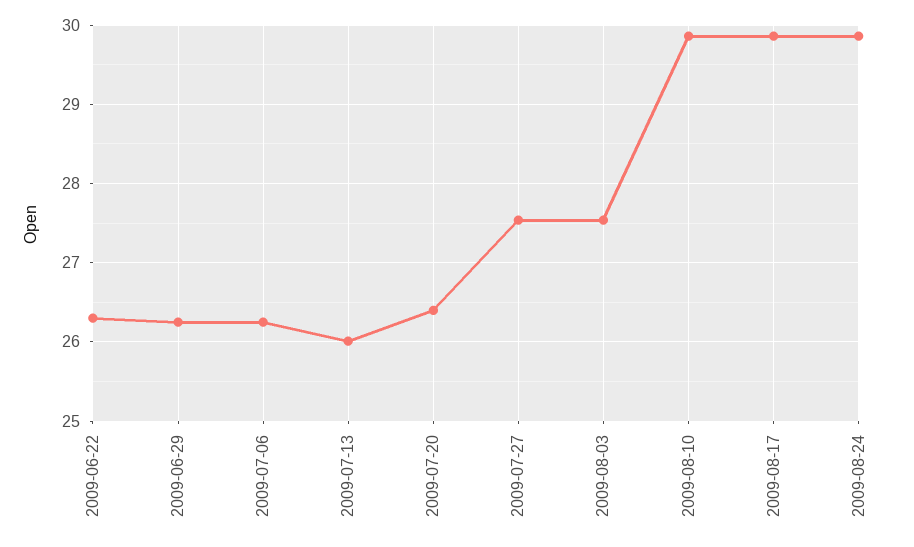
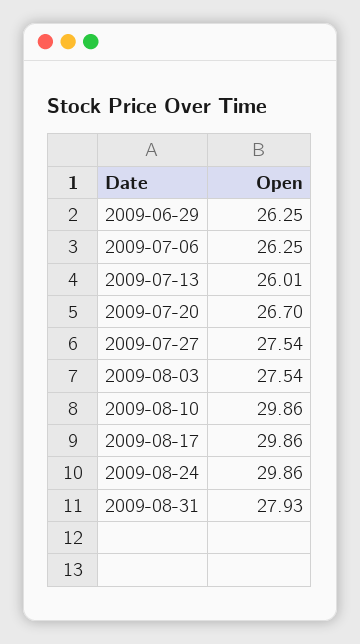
2009-06-22: 26.3 -> none
2009-07-20: 26.4 -> 26.7
2009-08-31: none -> 27.93

